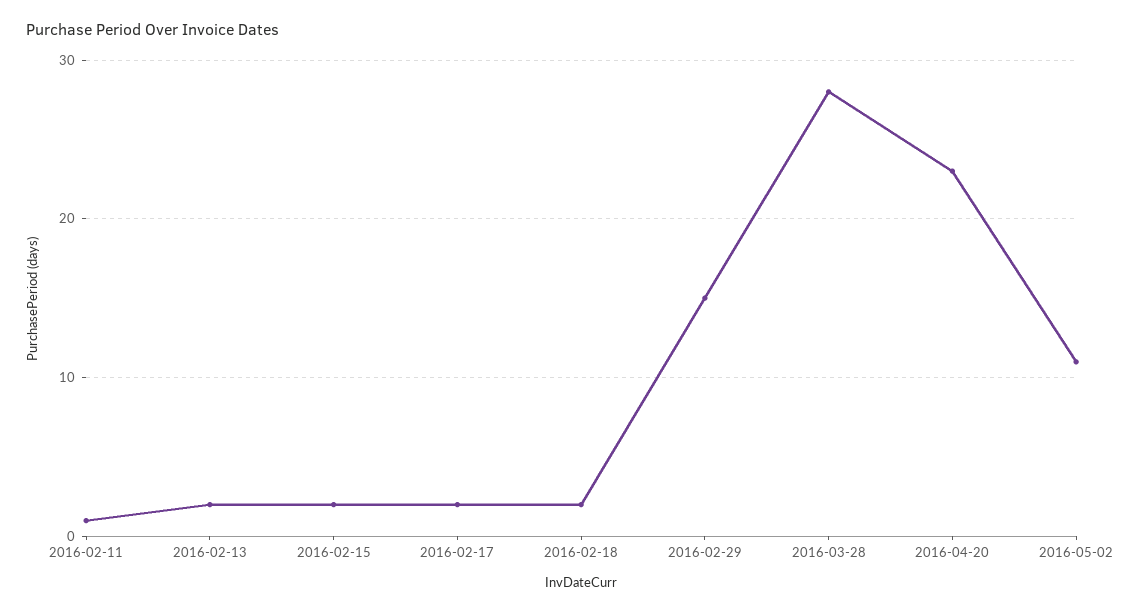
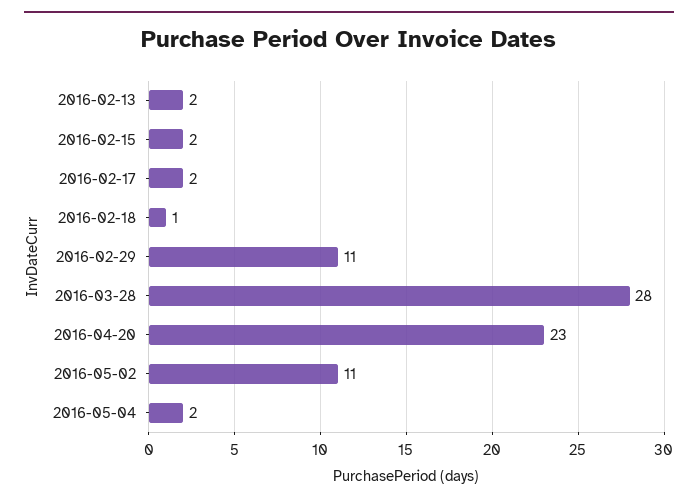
2016-02-11: 1 -> none
2016-02-18: 2 -> 1
2016-02-29: 15 -> 11
2016-05-04: none -> 2

